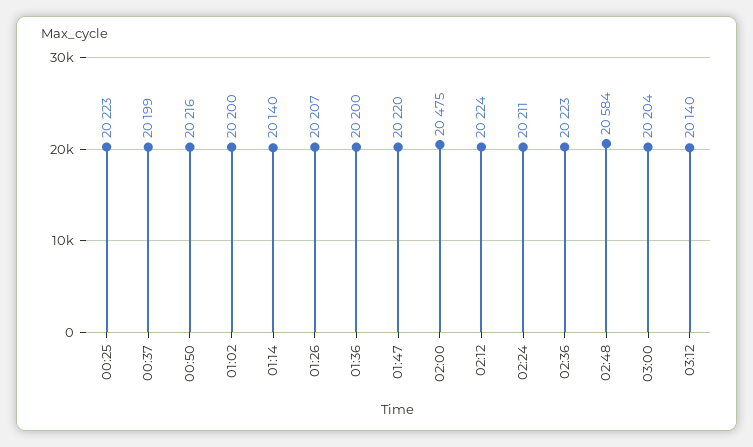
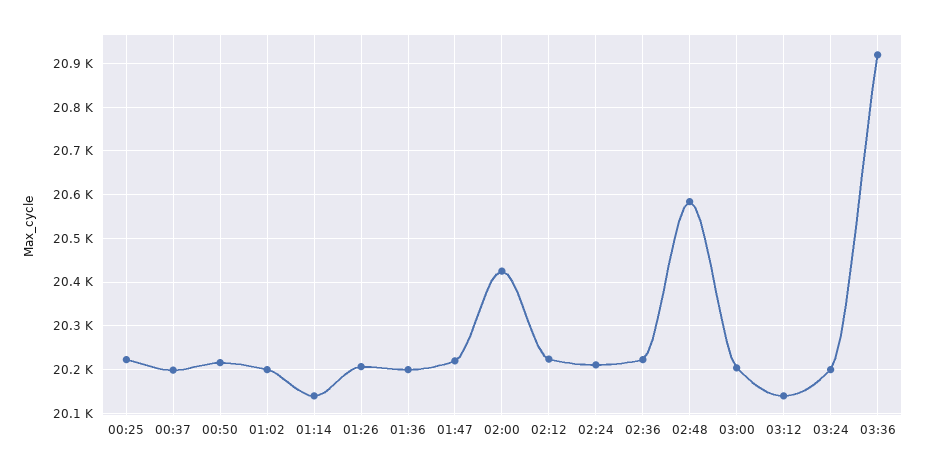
02:00: 20475 -> 20420
03:24: none -> 20200
03:36: none -> 20920

